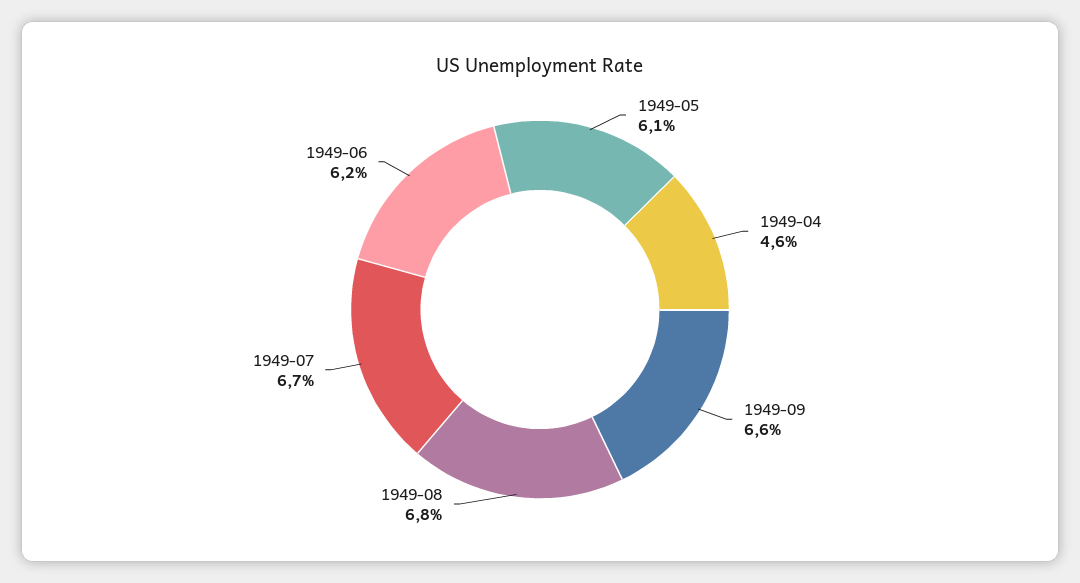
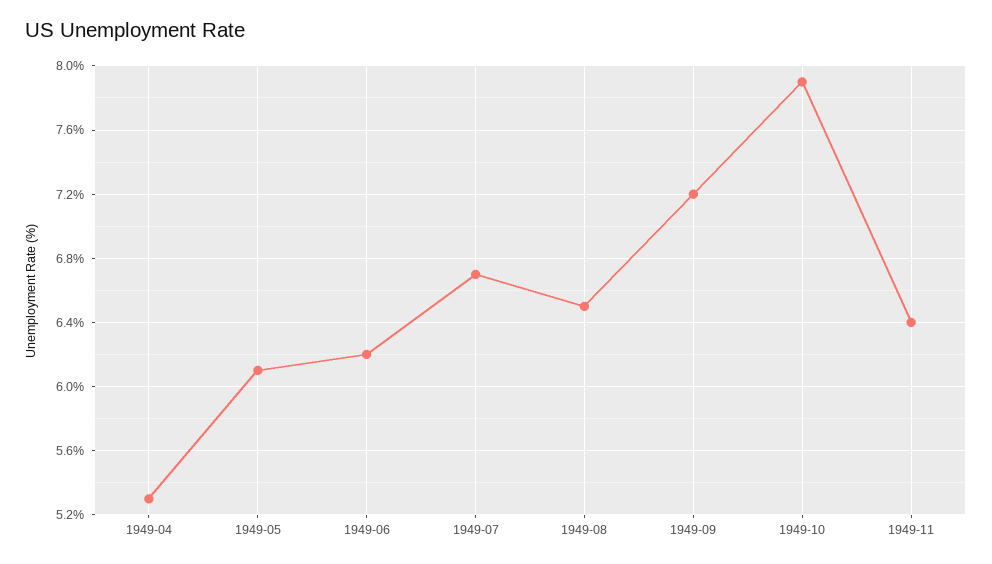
1949-04: 4.6 -> 5.3
1949-09: 6.6 -> 7.2
1949-08: 6.8 -> 6.5
1949-10: none -> 7.9
1949-11: none -> 6.4

